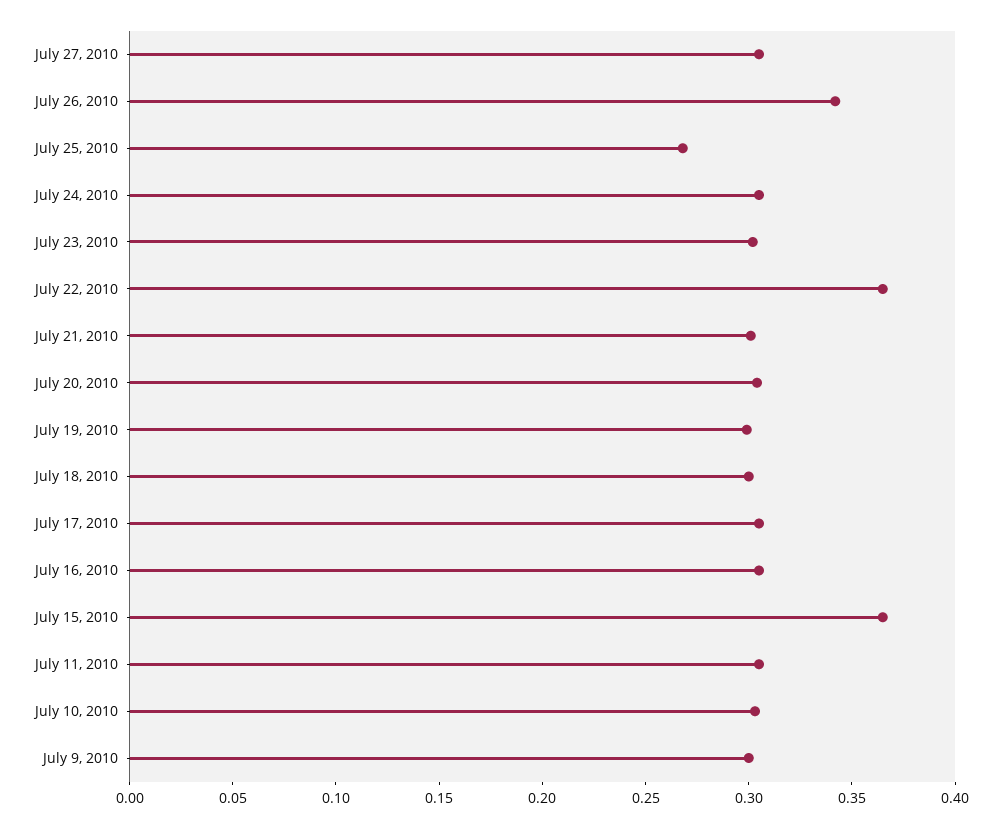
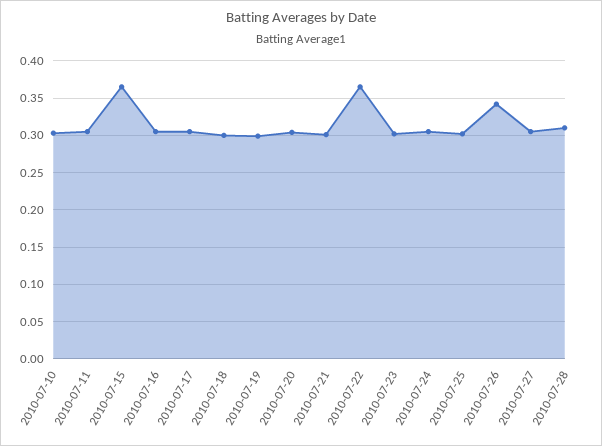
July 25, 2010: 0.27 -> 0.3
July 9, 2010: 0.3 -> none
2010-07-28: none -> 0.31

